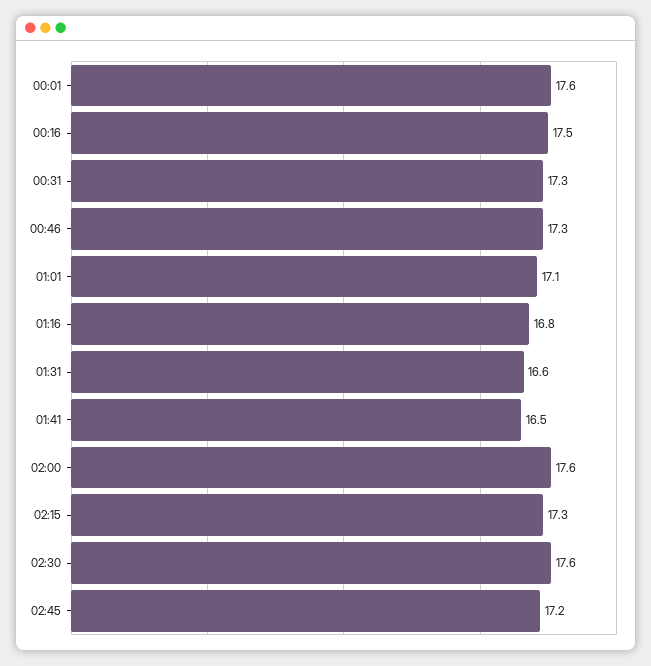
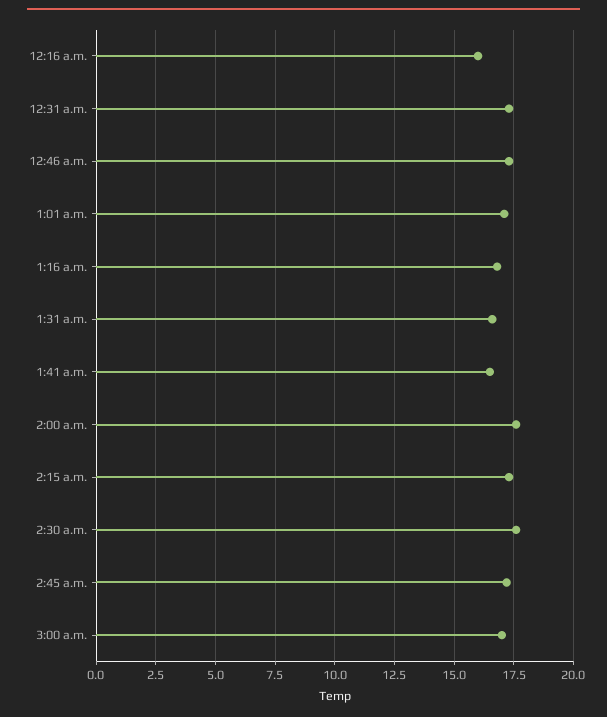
00:01: 17.6 -> none
00:16: 17.5 -> 16
3:00 a.m.: none -> 17

